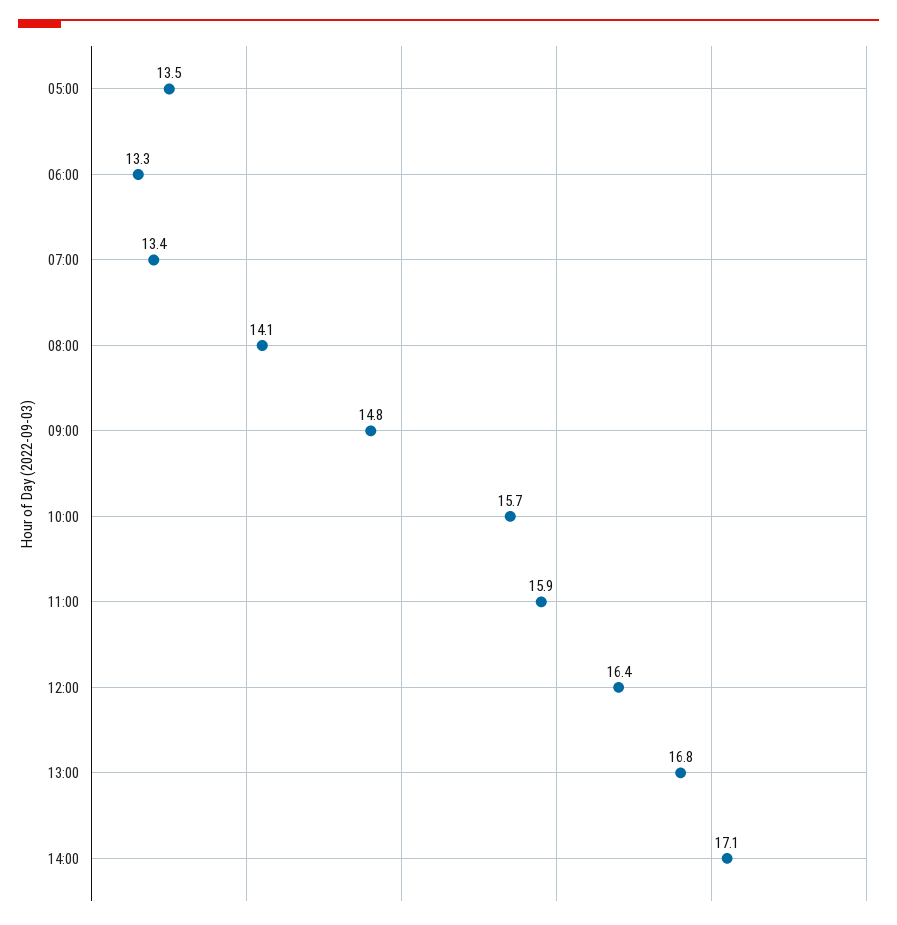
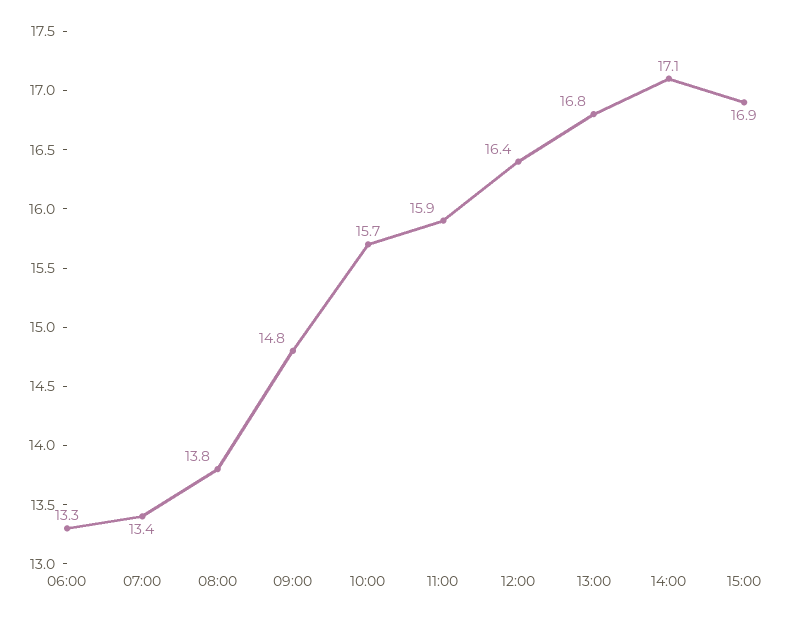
05:00: 13.5 -> none
08:00: 14.1 -> 13.8
15:00: none -> 16.9

